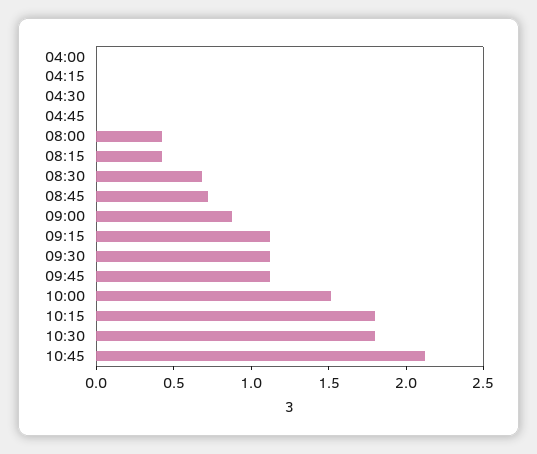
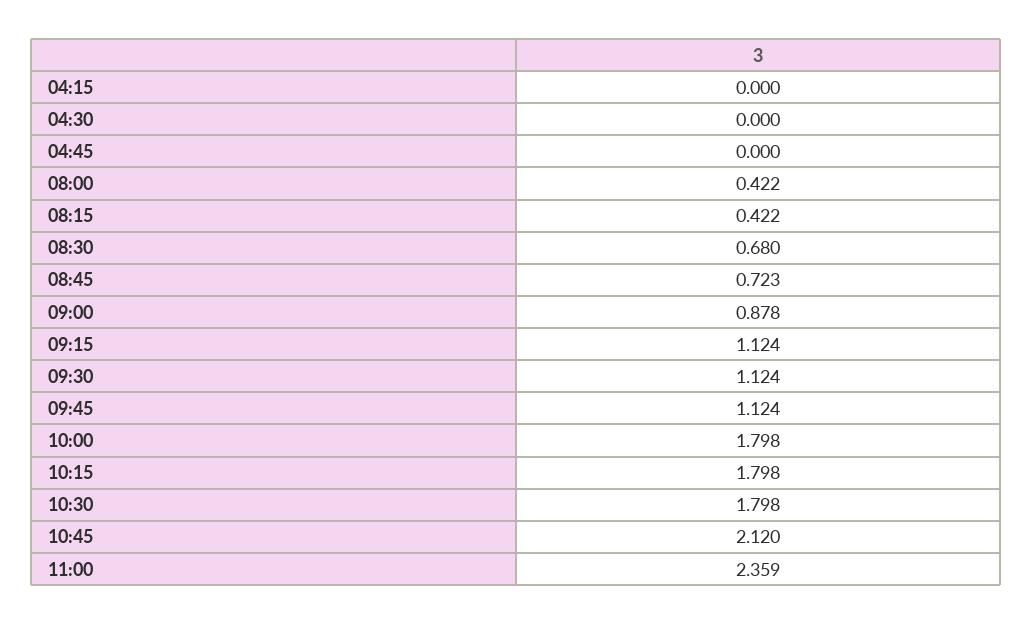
04:00: 0 -> none
10:00: 1.5 -> 1.798
11:00: none -> 2.359

